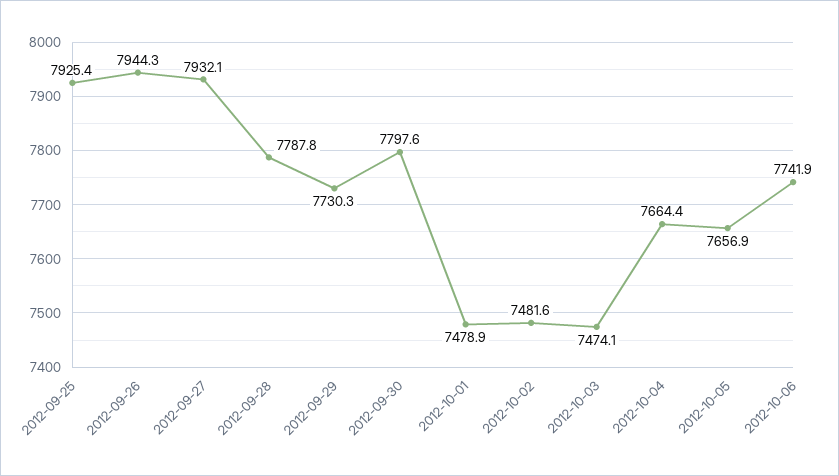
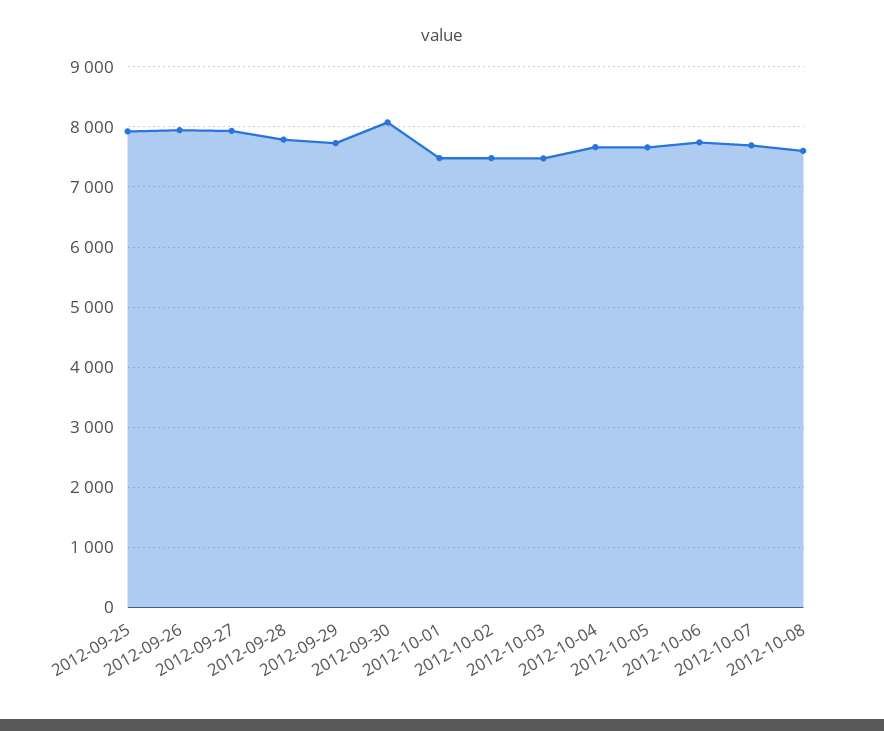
2012-09-30: 7797.6 -> 8100
2012-10-07: none -> 7700
2012-10-08: none -> 7600

